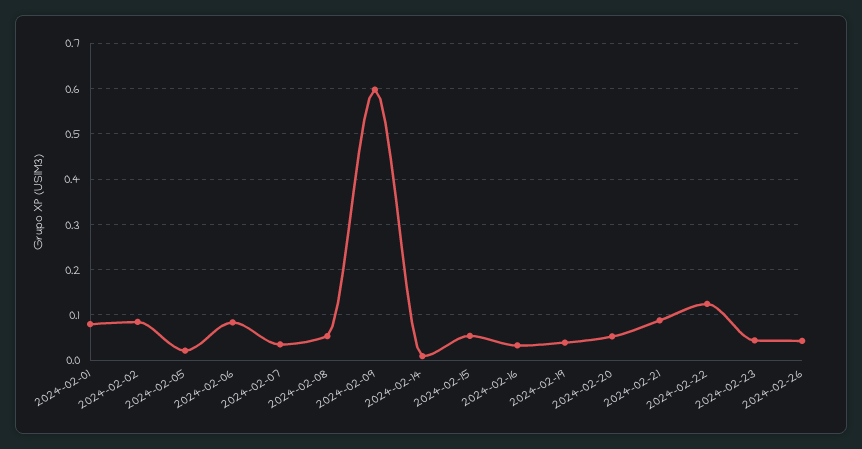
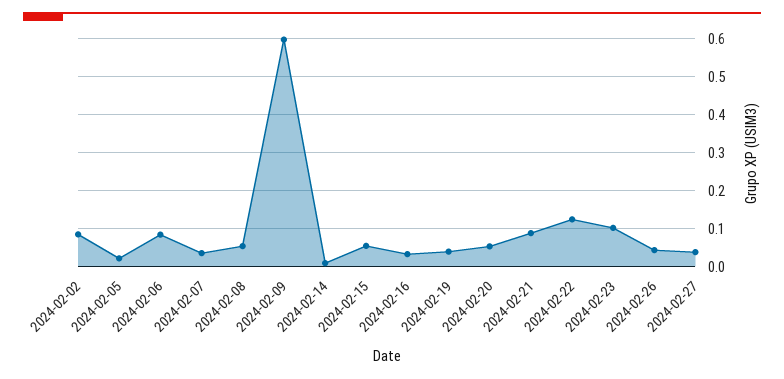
2024-02-01: 0.08 -> none
2024-02-23: 0.04 -> 0.1
2024-02-27: none -> 0.04

